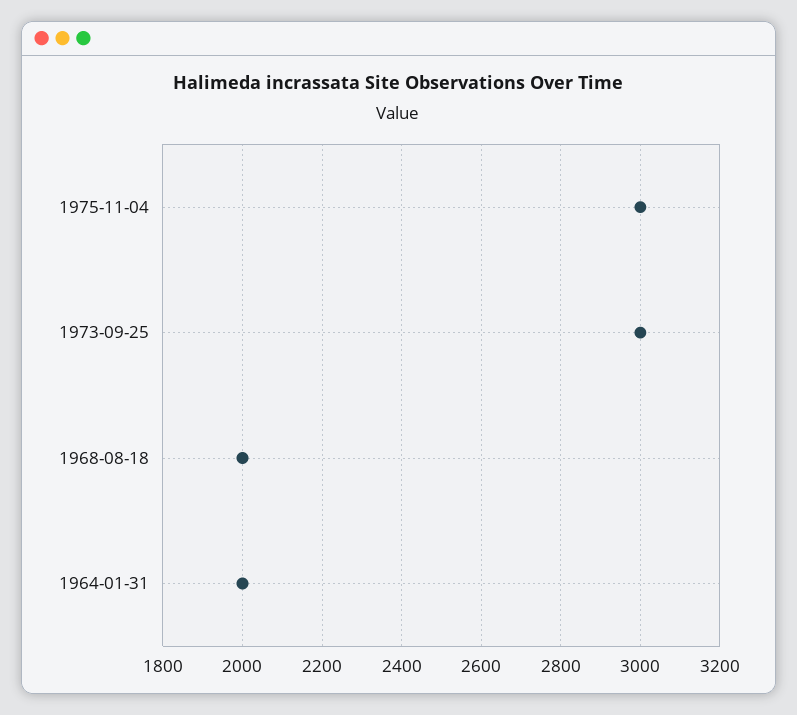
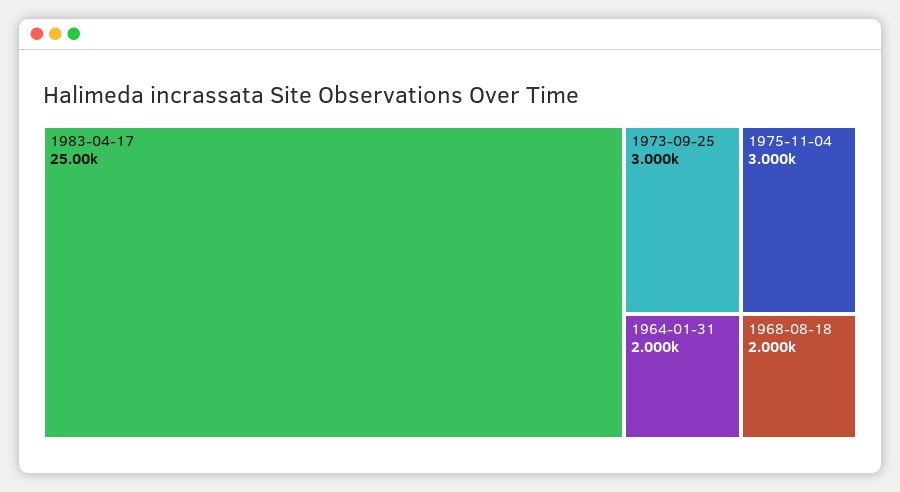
1983-04-17: none -> 25000

